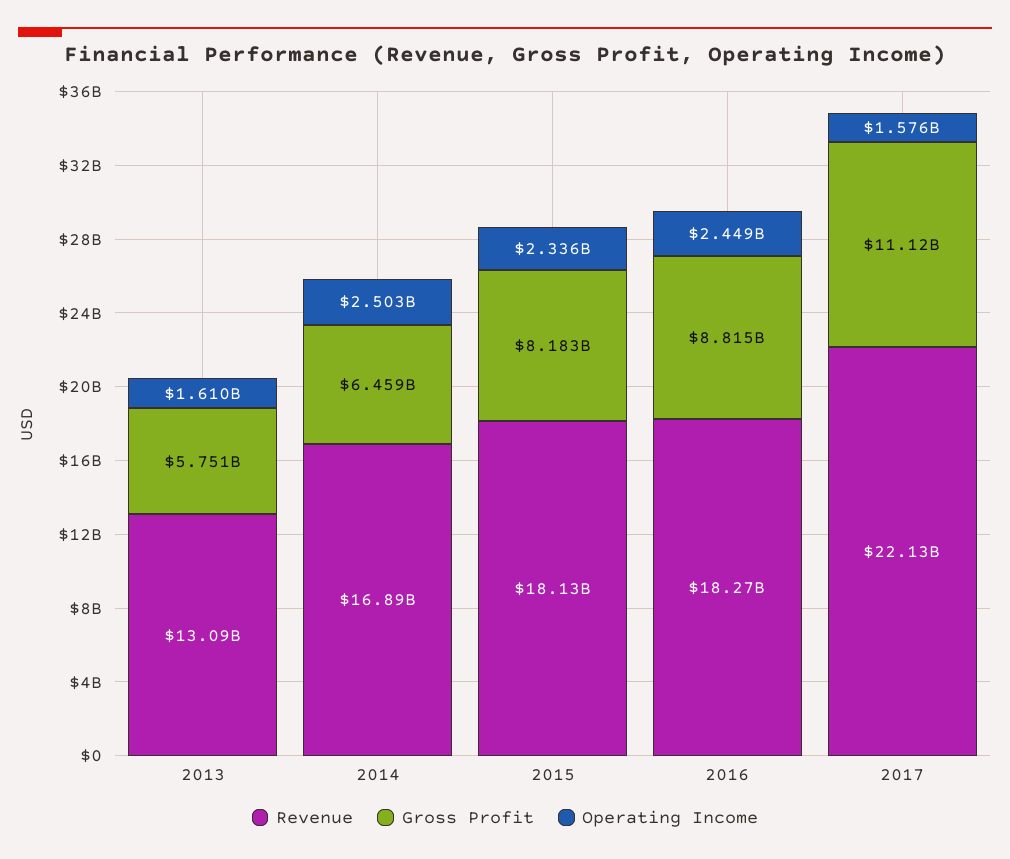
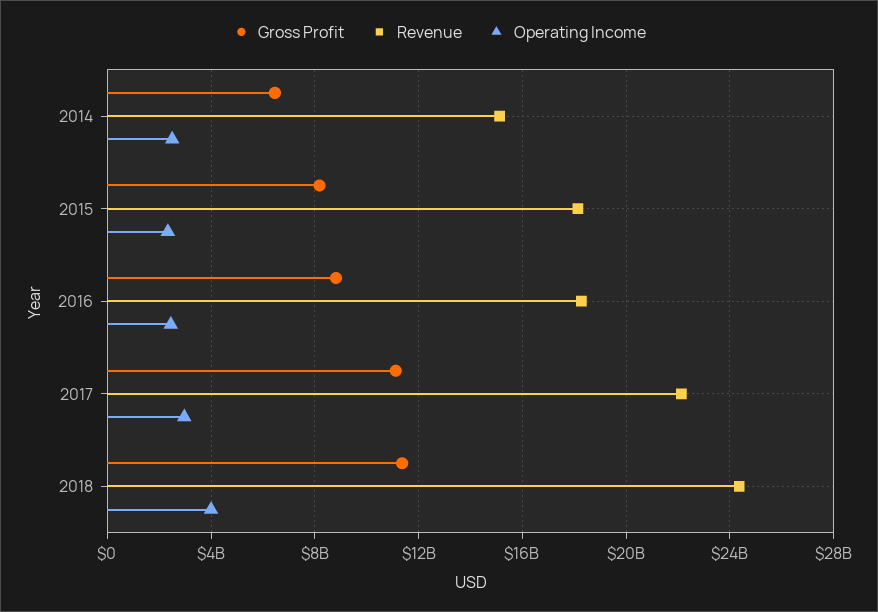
Revenue, 2013: 13090000000 -> none
Gross Profit, 2013: 5751000000 -> none
Operating Income, 2013: 1610000000 -> none
Revenue, 2014: 16890000000 -> 15000000000
Operating Income, 2017: 1576000000 -> 3000000000
Gross Profit, 2018: none -> 11500000000
Revenue, 2018: none -> 24500000000
Operating Income, 2018: none -> 4000000000

